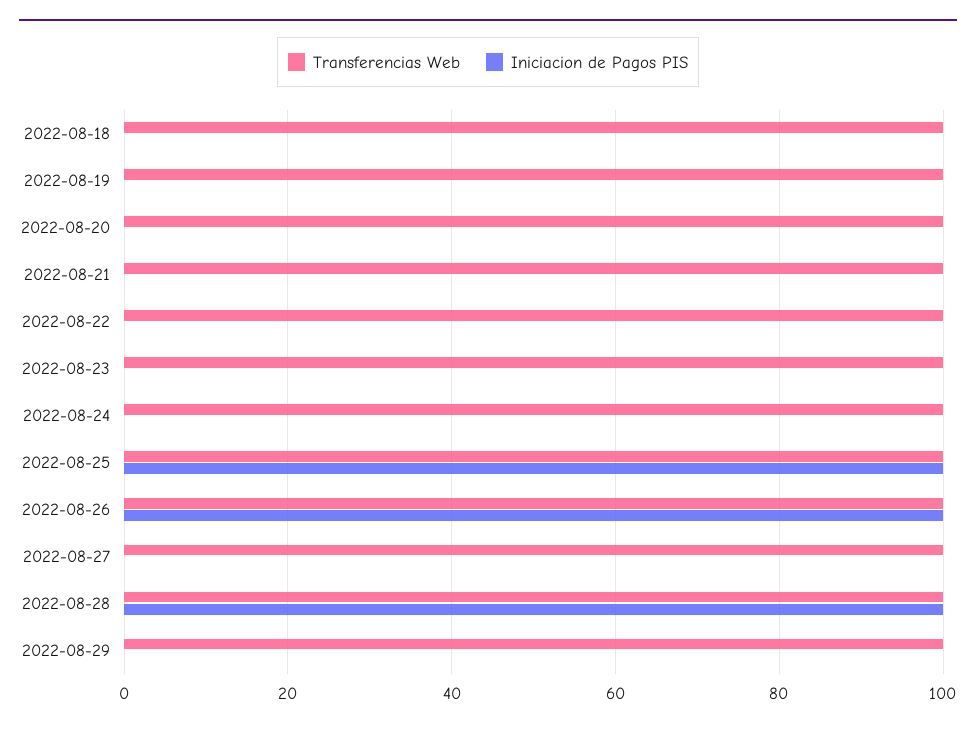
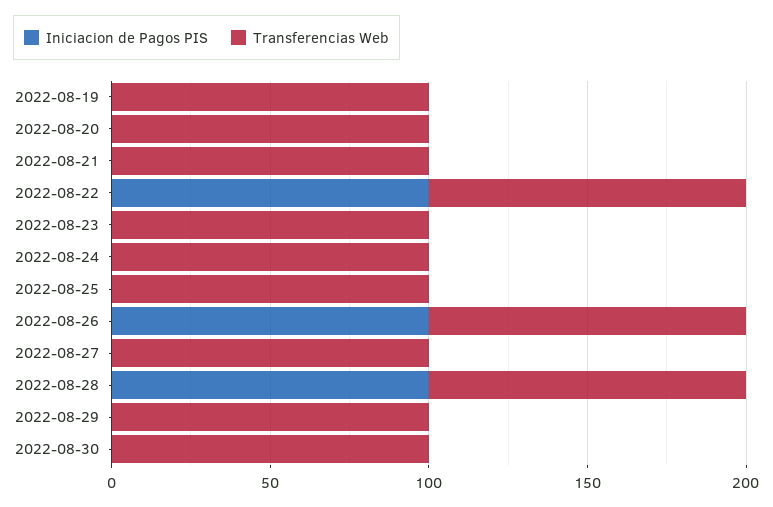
Transferencias Web, 2022-08-18: 100 -> none
Iniciacion de Pagos PIS, 2022-08-18: 0 -> none
Iniciacion de Pagos PIS, 2022-08-22: 0 -> 100
Iniciacion de Pagos PIS, 2022-08-25: 100 -> 0
Iniciacion de Pagos PIS, 2022-08-30: none -> 0
Transferencias Web, 2022-08-30: none -> 100

